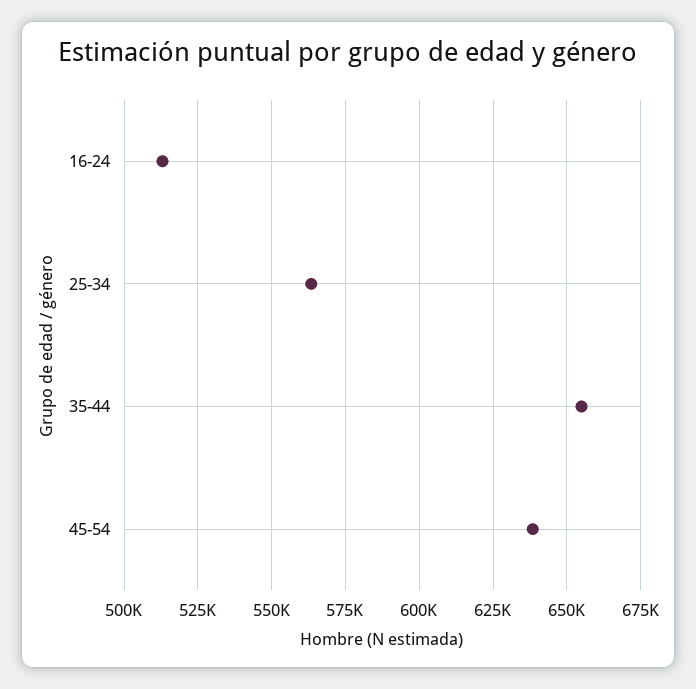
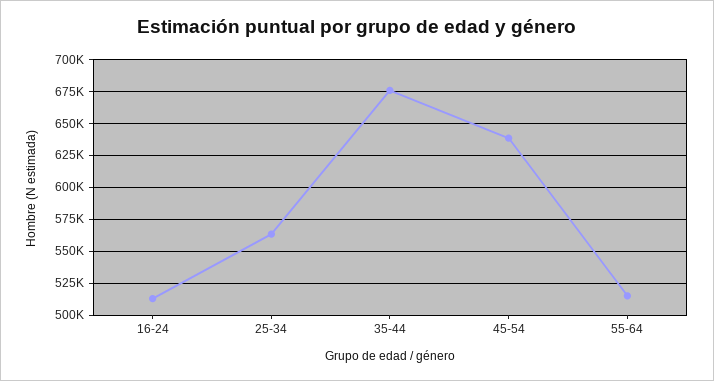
35-44: 655000 -> 675000
55-64: none -> 515000

